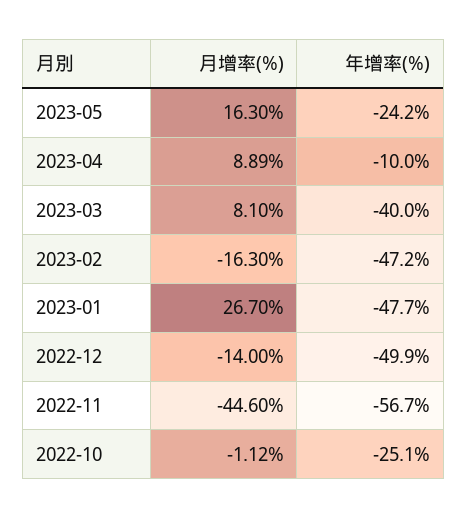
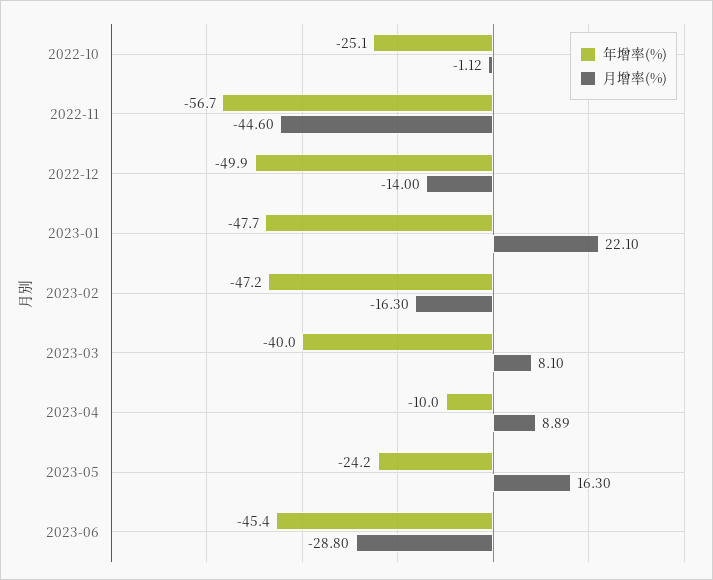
月增率(%), 2023-01: 26.7 -> 22.1
年增率(%), 2023-06: none -> -45.4
月增率(%), 2023-06: none -> -28.8

